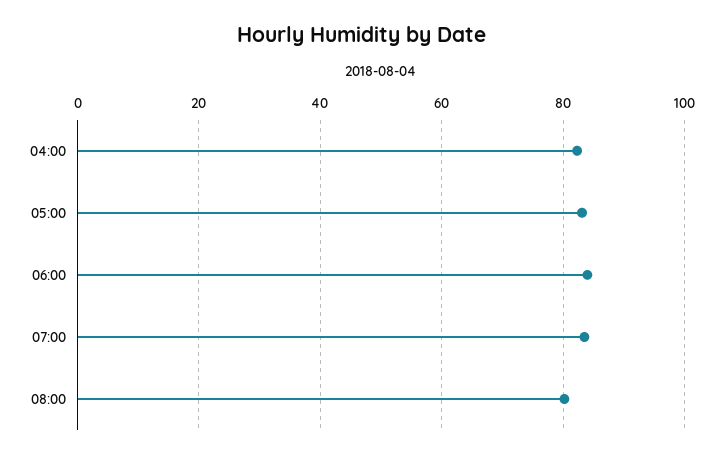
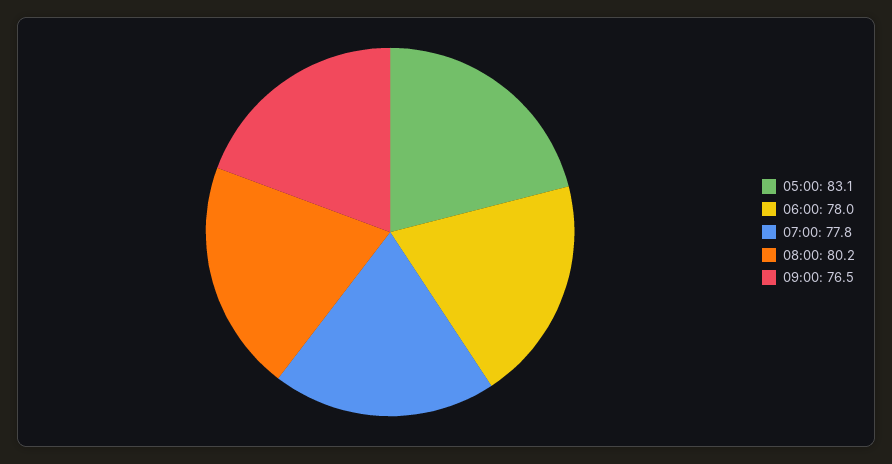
04:00: 82 -> none
06:00: 84 -> 78
07:00: 84 -> 77.8
09:00: none -> 76.5

